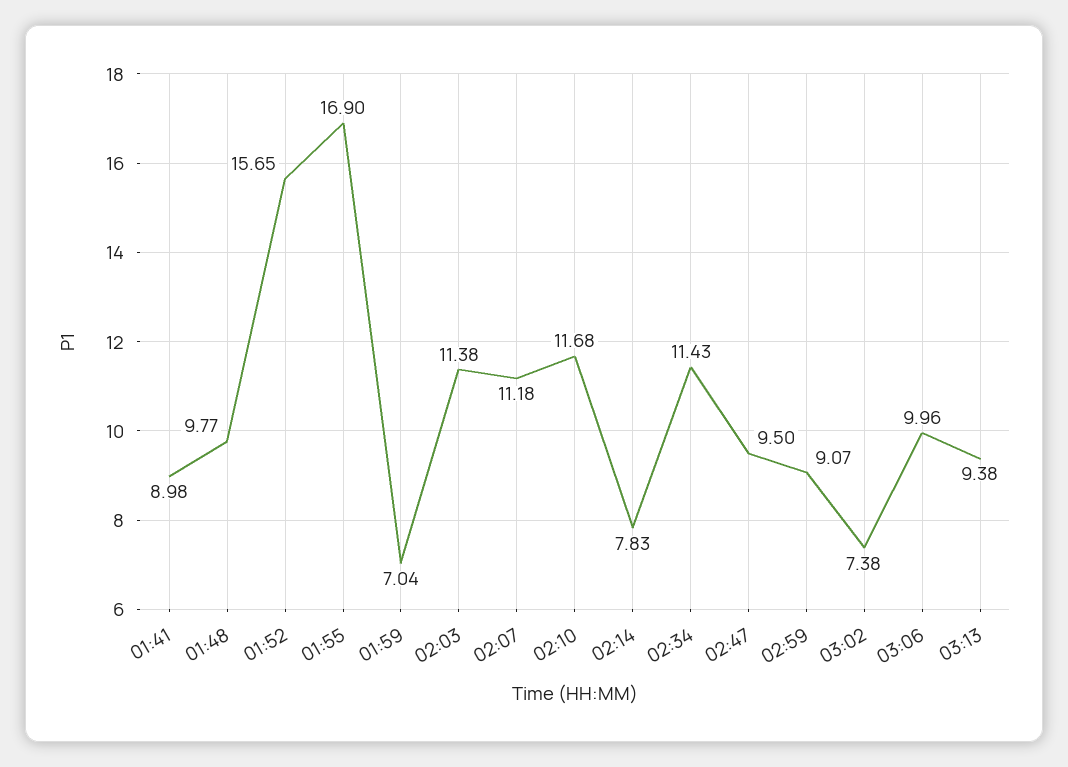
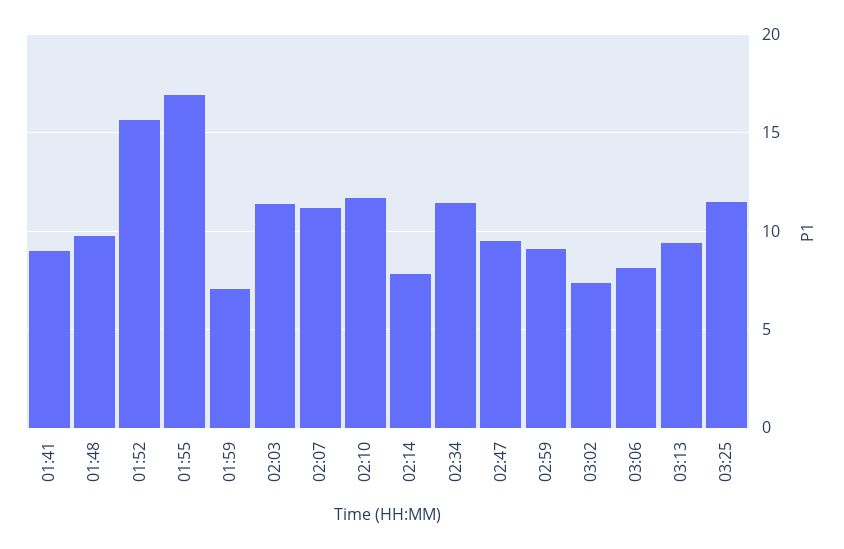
03:06: 9.96 -> 8
03:25: none -> 11.5

